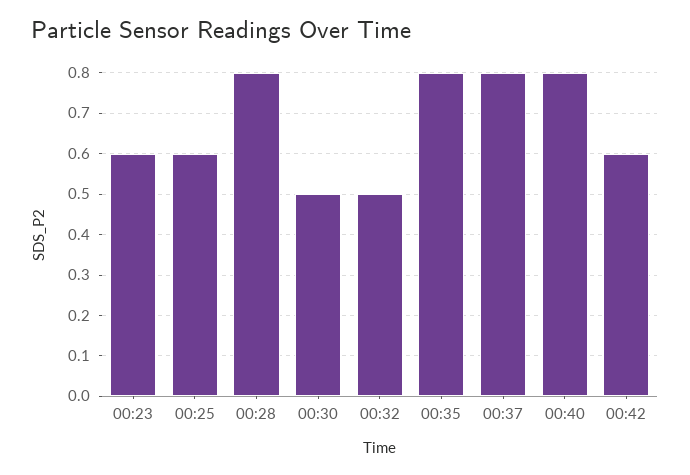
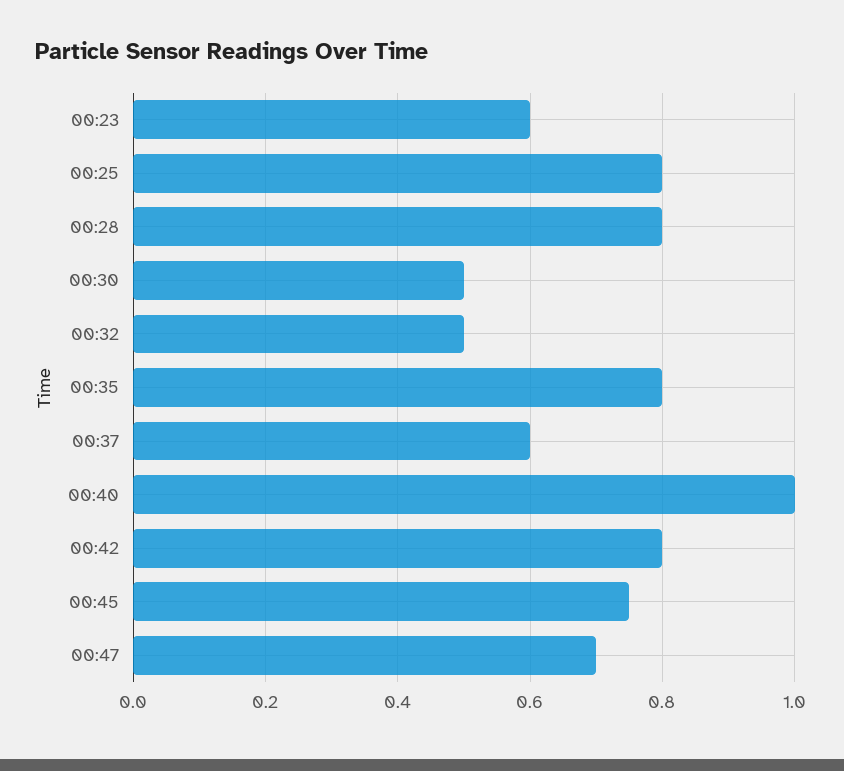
00:25: 0.6 -> 0.8
00:37: 0.8 -> 0.6
00:40: 0.8 -> 1
00:42: 0.6 -> 0.8
00:45: none -> 0.75
00:47: none -> 0.7

